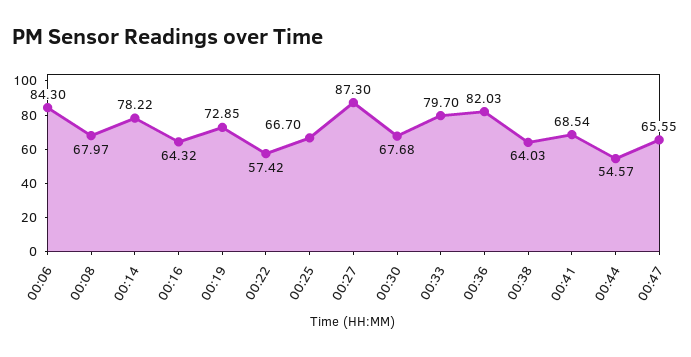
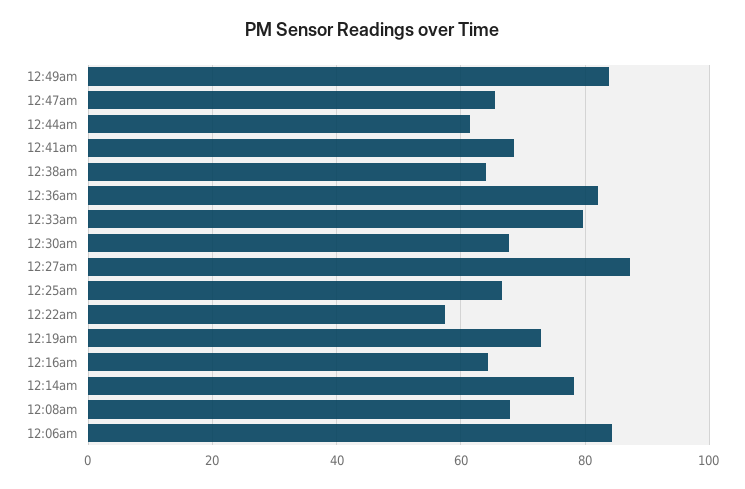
00:44: 54.57 -> 62
12:49am: none -> 84

